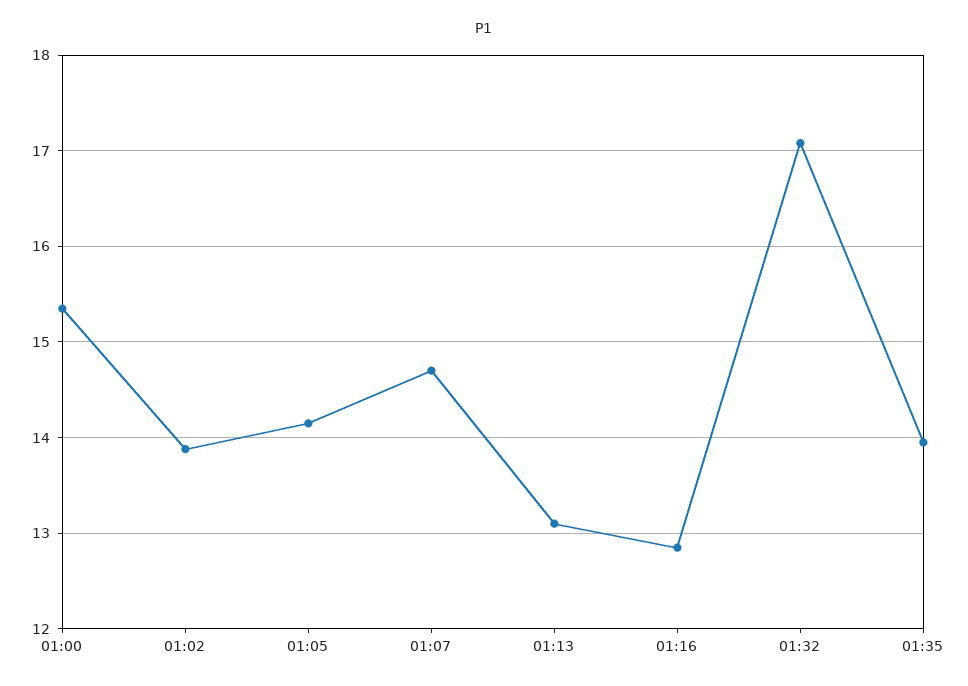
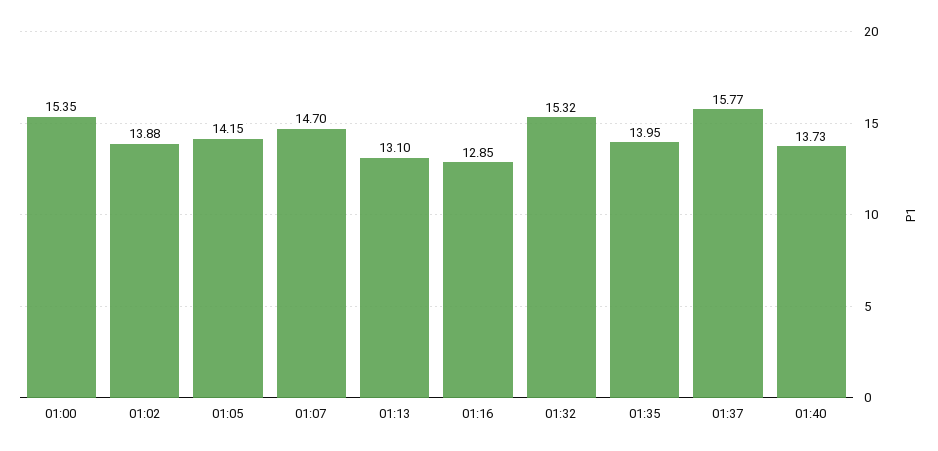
01:32: 17.1 -> 15.32
01:37: none -> 15.77
01:40: none -> 13.73

